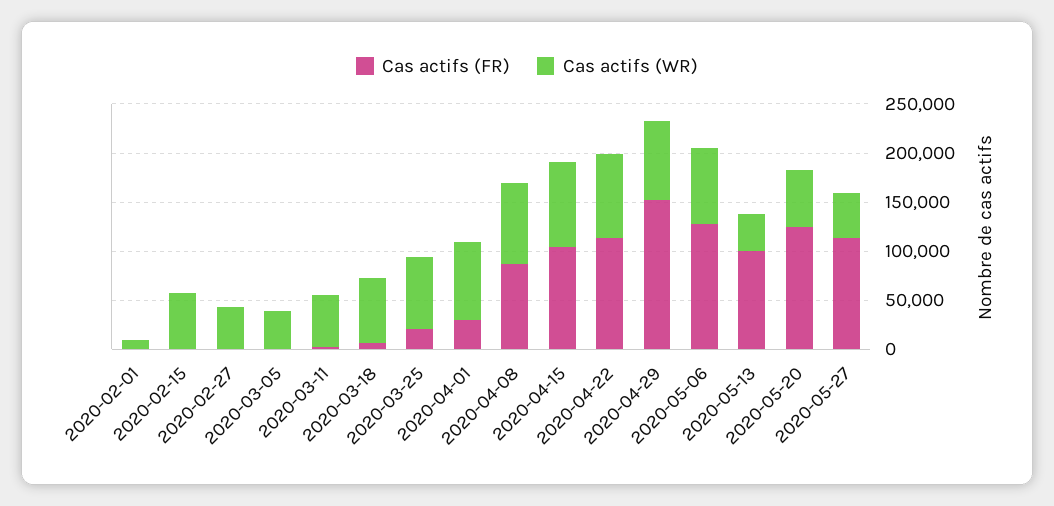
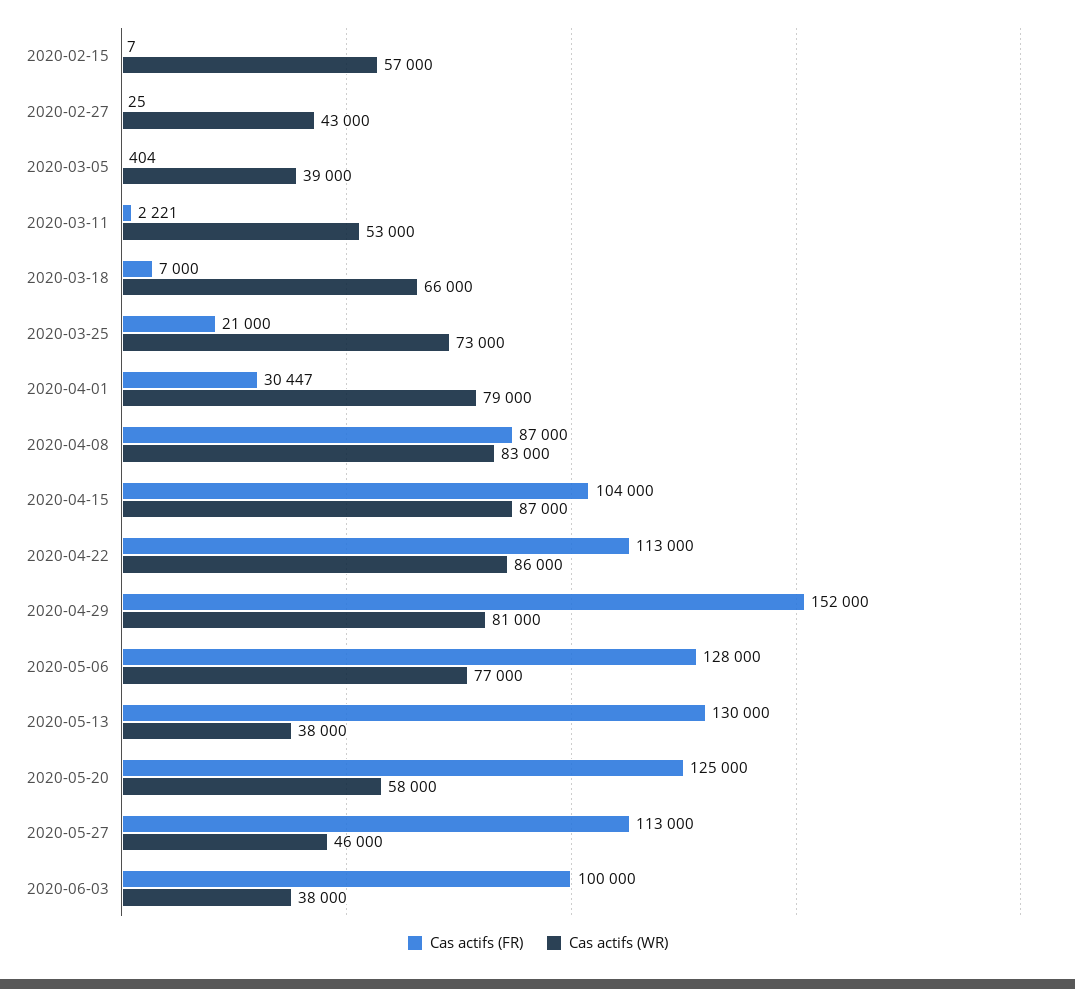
Cas actifs (FR), 2020-02-01: 0 -> none
Cas actifs (WR), 2020-02-01: 10000 -> none
Cas actifs (FR), 2020-05-13: 100000 -> 130000
Cas actifs (FR), 2020-06-03: none -> 100000
Cas actifs (WR), 2020-06-03: none -> 38000

